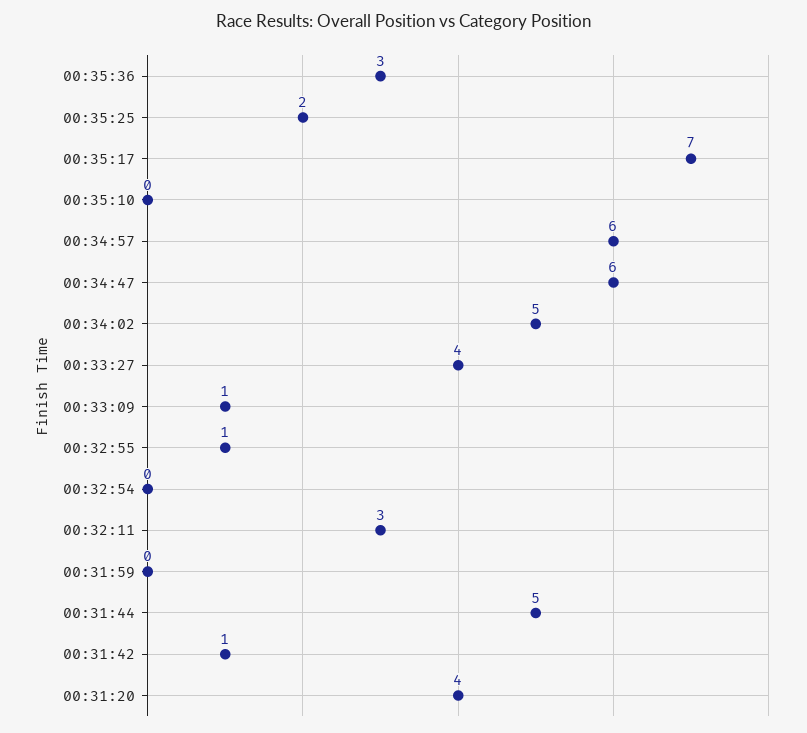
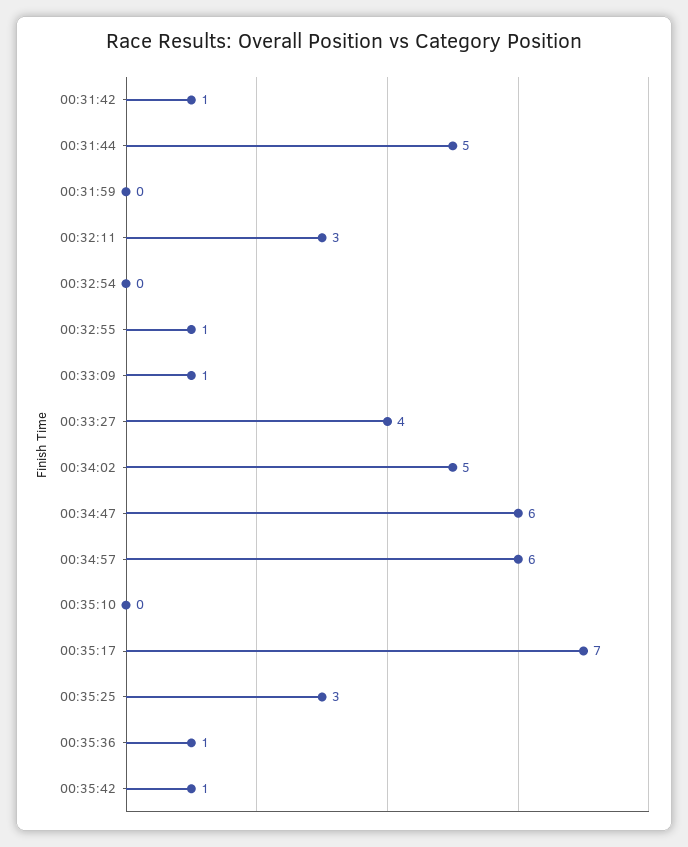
00:35:36: 3 -> 1
00:35:25: 2 -> 3
00:31:20: 4 -> none
00:35:42: none -> 1

